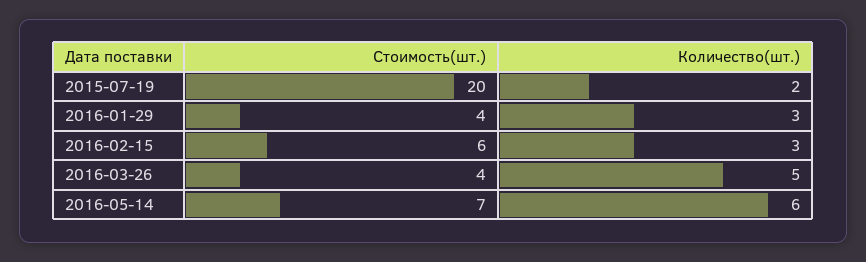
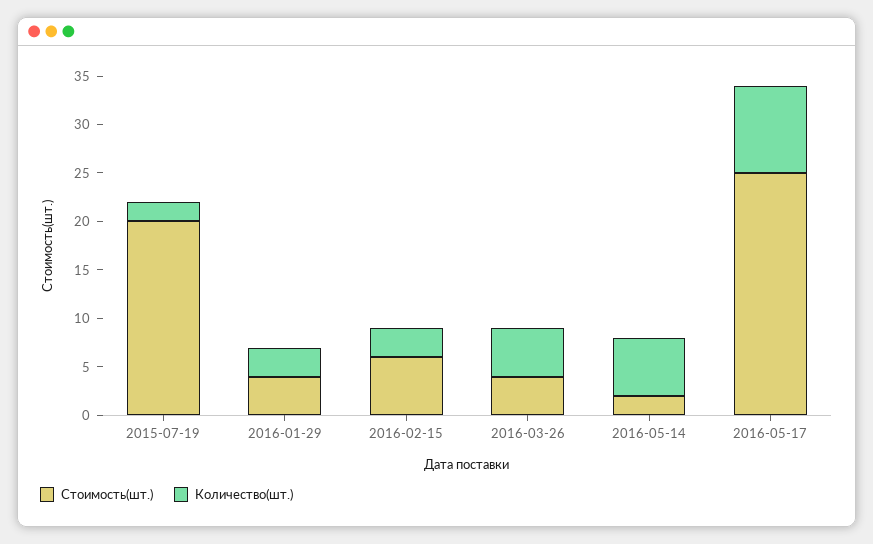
Стоимость(шт.), 2016-05-14: 7 -> 2
Стоимость(шт.), 2016-05-17: none -> 25
Количество(шт.), 2016-05-17: none -> 9

